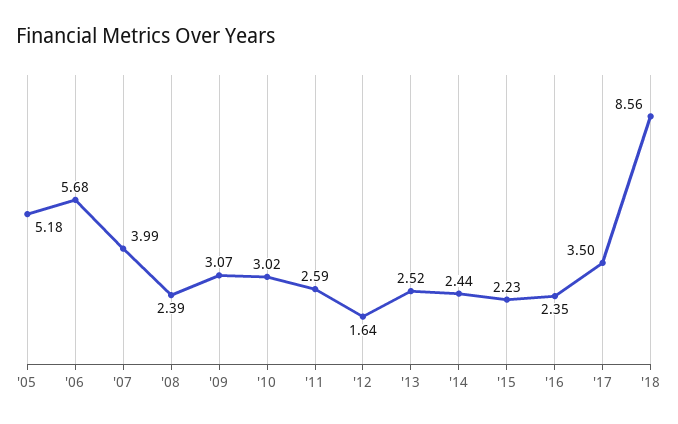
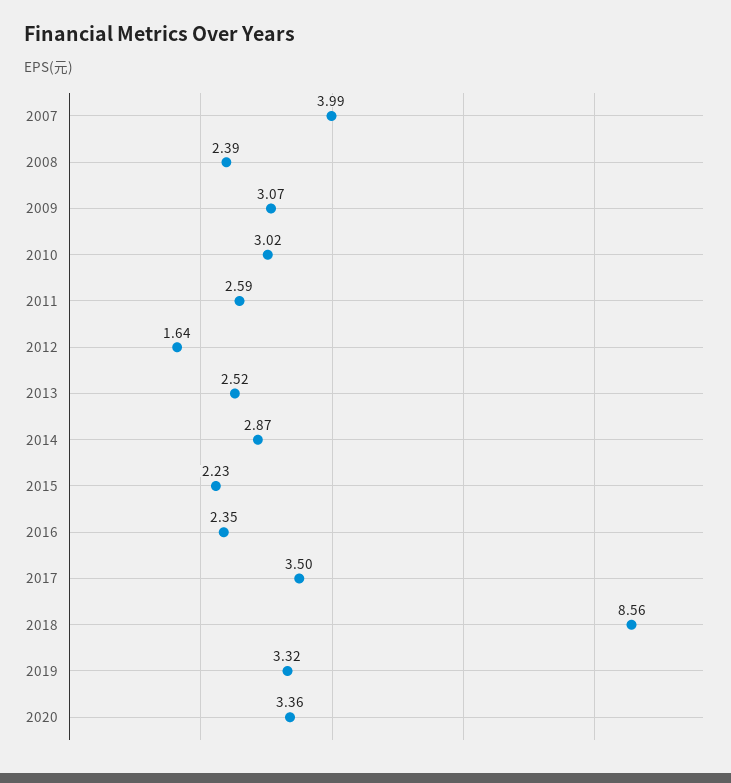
'05: 5.18 -> none
'06: 5.68 -> none
'14: 2.44 -> 2.87
2019: none -> 3.32
2020: none -> 3.36

